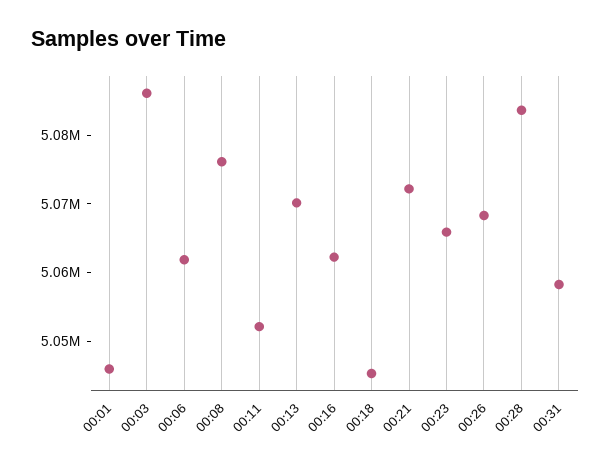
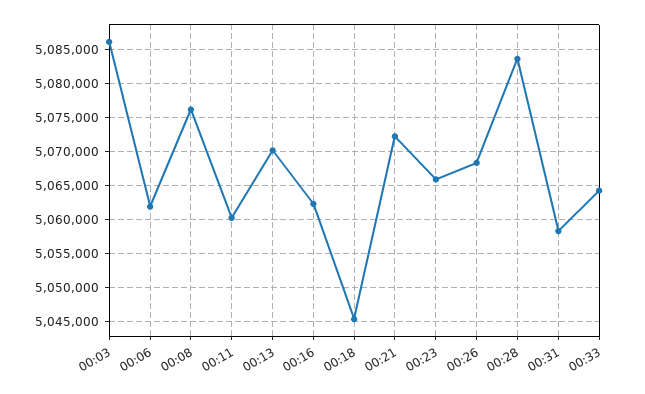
00:01: 5046000 -> none
00:11: 5052000 -> 5060000
00:33: none -> 5064000

